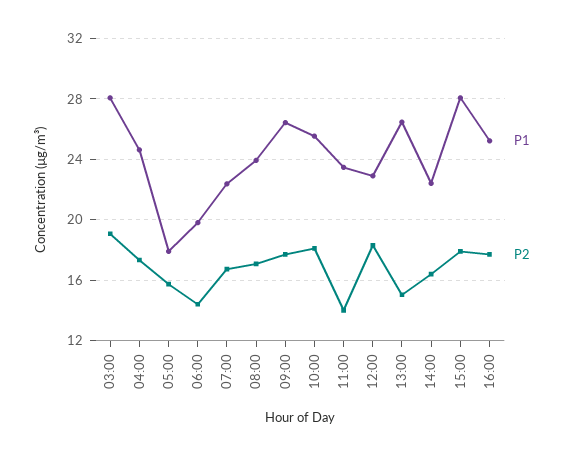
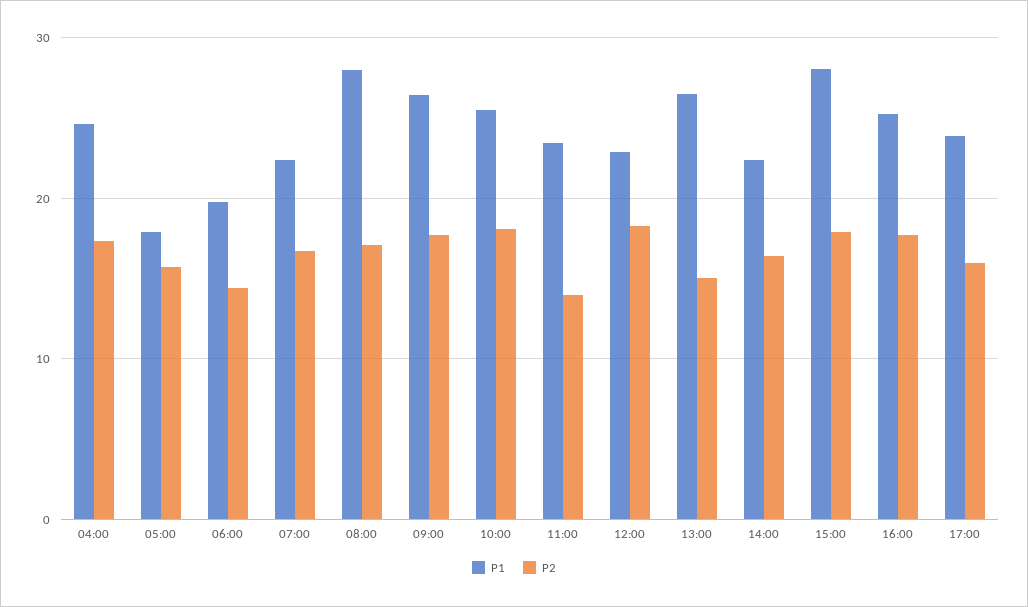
P1, 03:00: 28 -> none
P2, 03:00: 19 -> none
P1, 08:00: 24 -> 28
P1, 17:00: none -> 24
P2, 17:00: none -> 16

